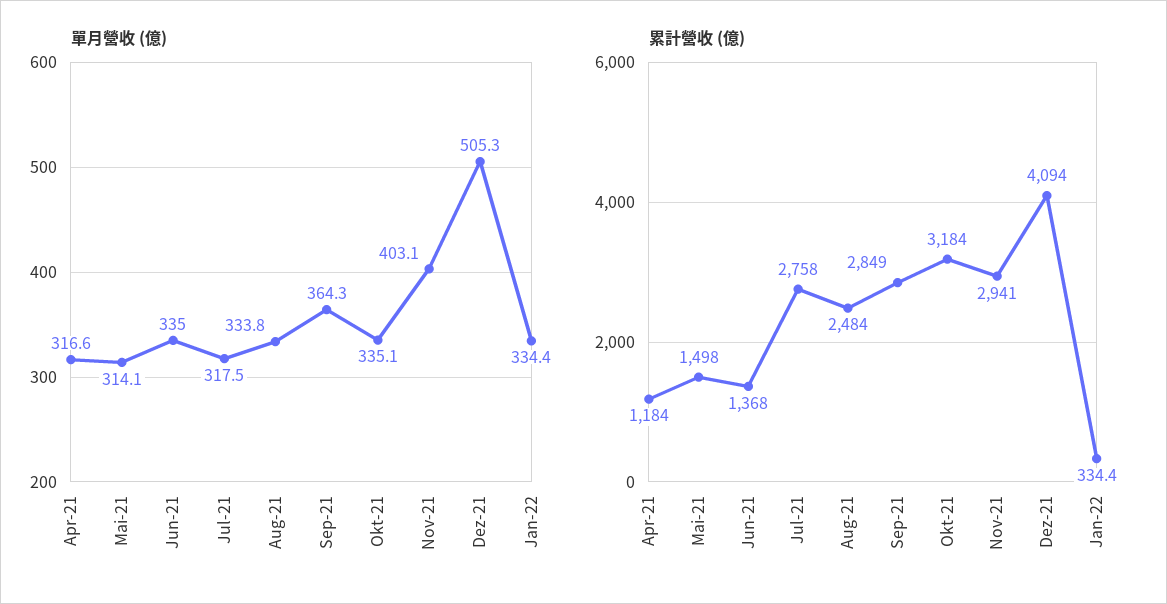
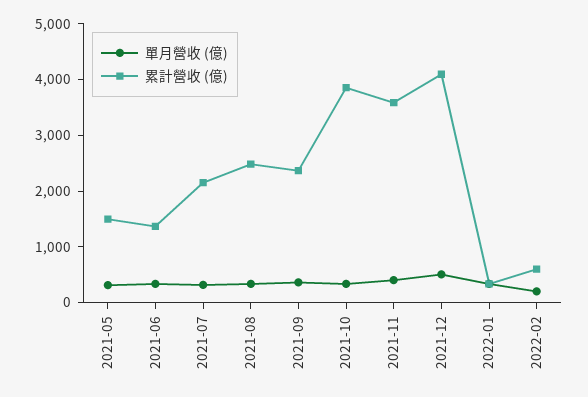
單月營收 (億), Apr-21: 316.6 -> none
累計營收 (億), Apr-21: 1184 -> none
累計營收 (億), Jul-21: 2758 -> 2200
累計營收 (億), Sep-21: 2849 -> 2400
累計營收 (億), Okt-21: 3184 -> 3800
累計營收 (億), Nov-21: 2941 -> 3600
單月營收 (億), 2022-02: none -> 200
累計營收 (億), 2022-02: none -> 600

